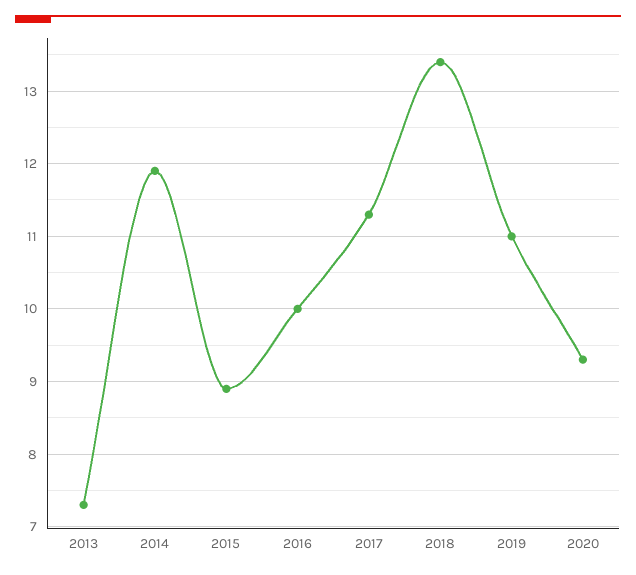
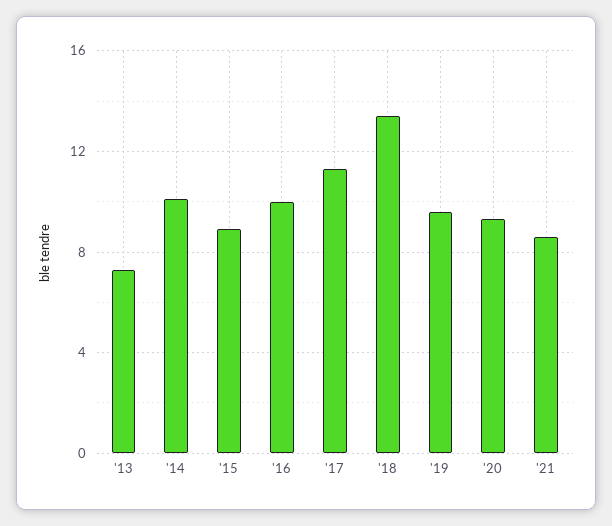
2014: 11.9 -> 10
2019: 11 -> 9.5
'21: none -> 8.5

